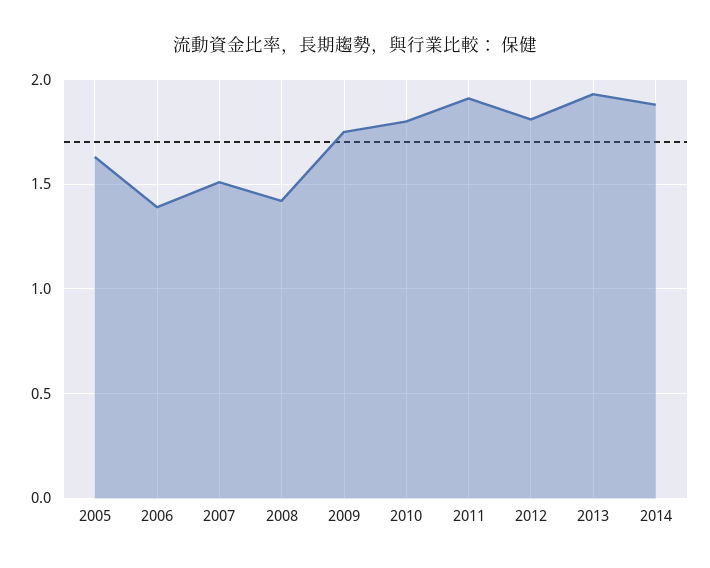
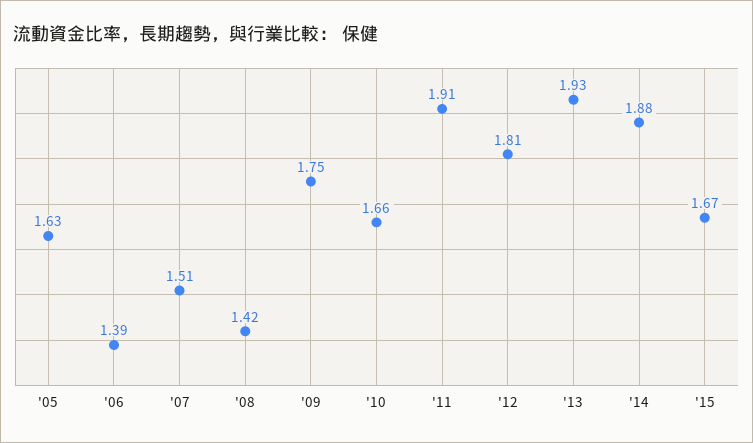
2010: 1.8 -> 1.66
'15: none -> 1.67

